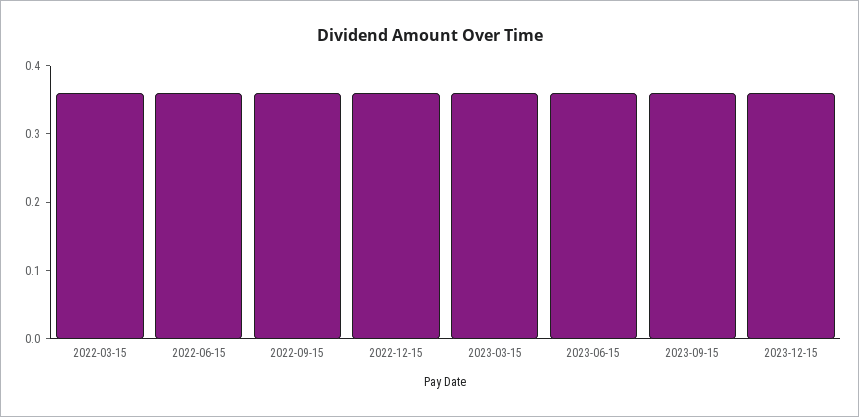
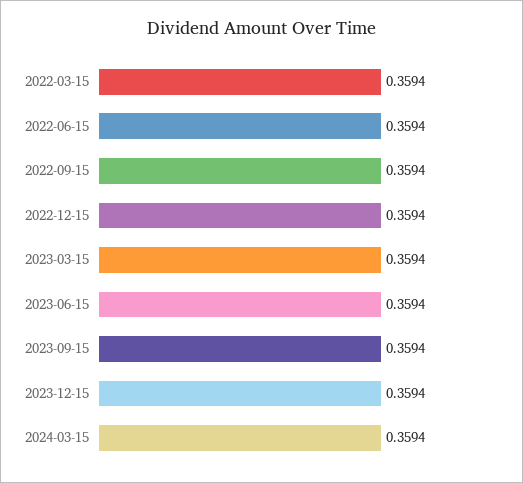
2024-03-15: none -> 0.3594

